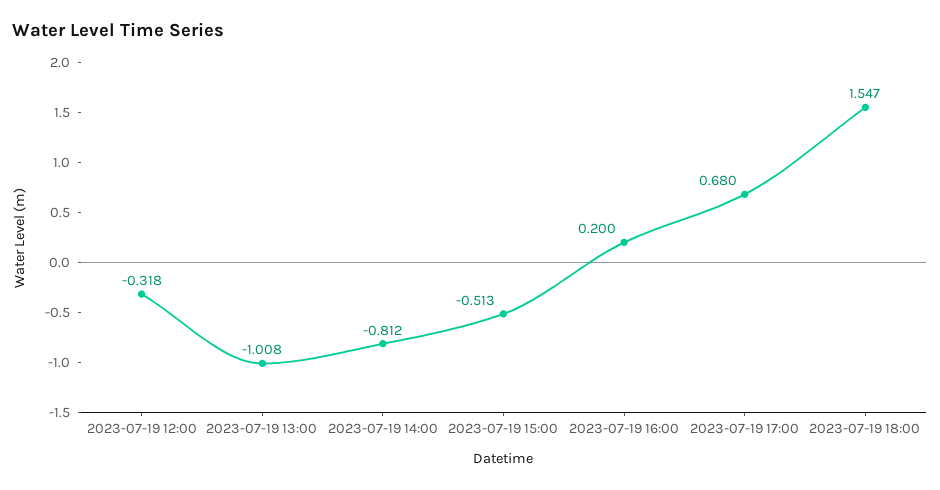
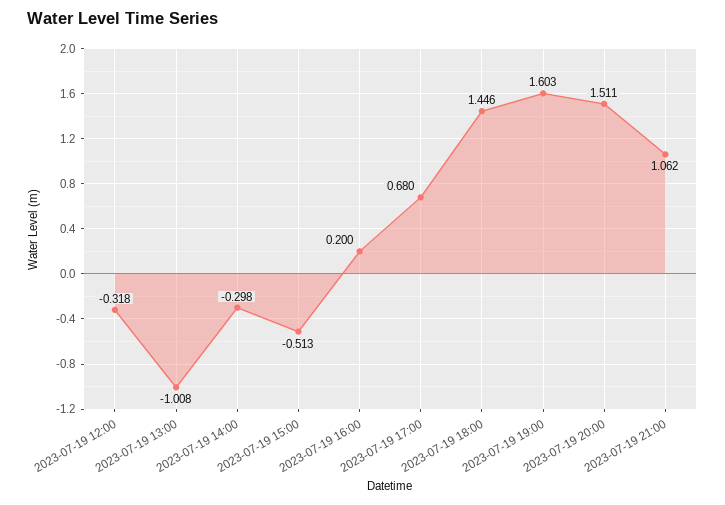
2023-07-19 14:00: -0.812 -> -0.298
2023-07-19 18:00: 1.547 -> 1.446
2023-07-19 19:00: none -> 1.603
2023-07-19 20:00: none -> 1.511
2023-07-19 21:00: none -> 1.062

